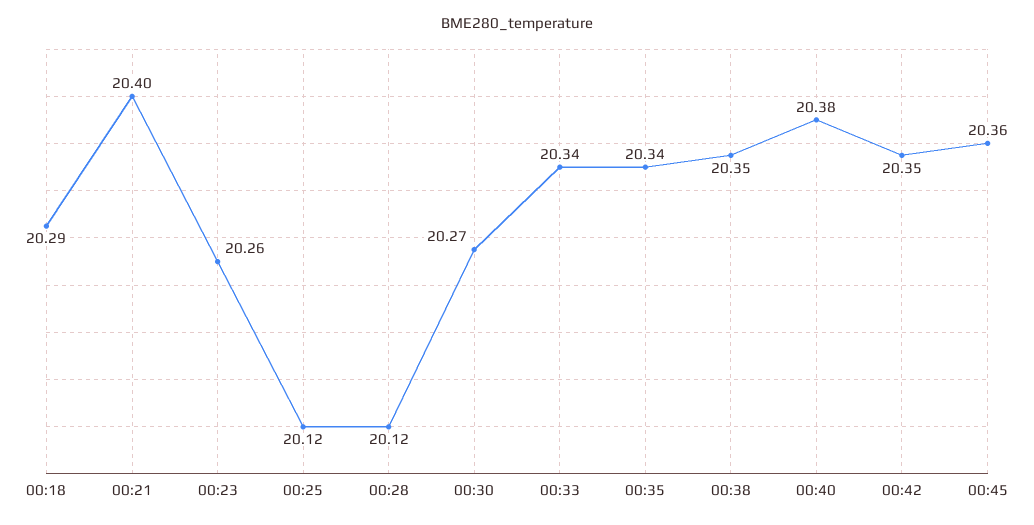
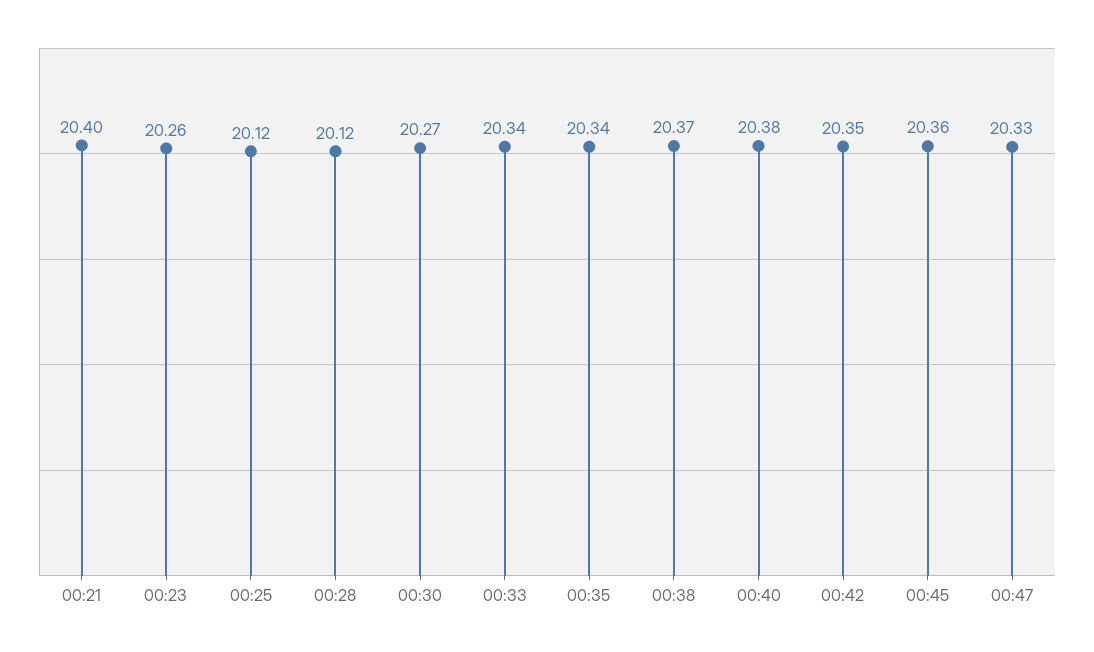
00:18: 20.29 -> none
00:38: 20.35 -> 20.37
00:47: none -> 20.33

